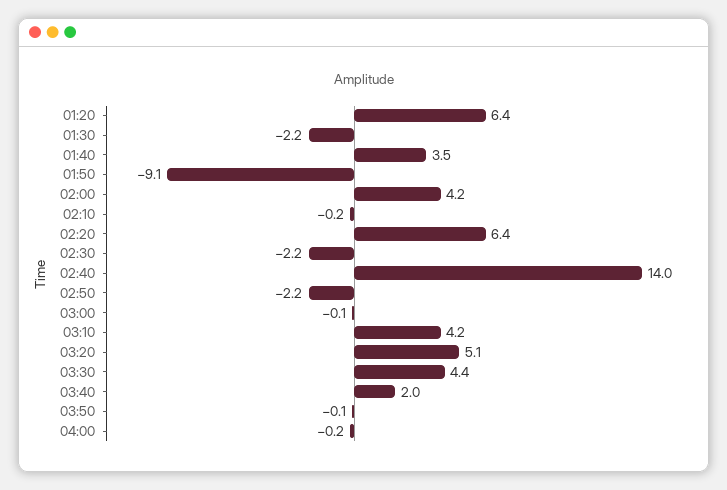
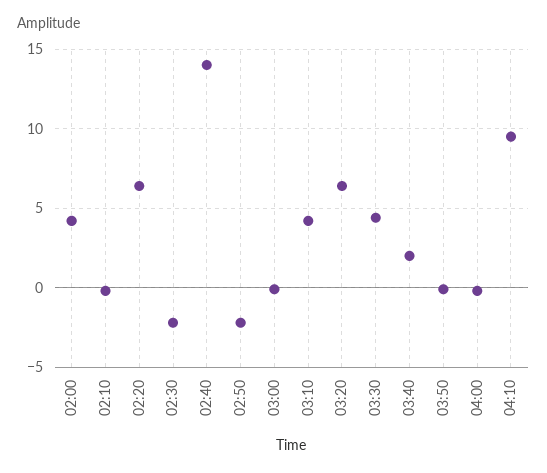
01:20: 6.4 -> none
01:30: -2.2 -> none
01:40: 3.5 -> none
01:50: -9.1 -> none
03:20: 5.1 -> 6.5
04:10: none -> 9.5

